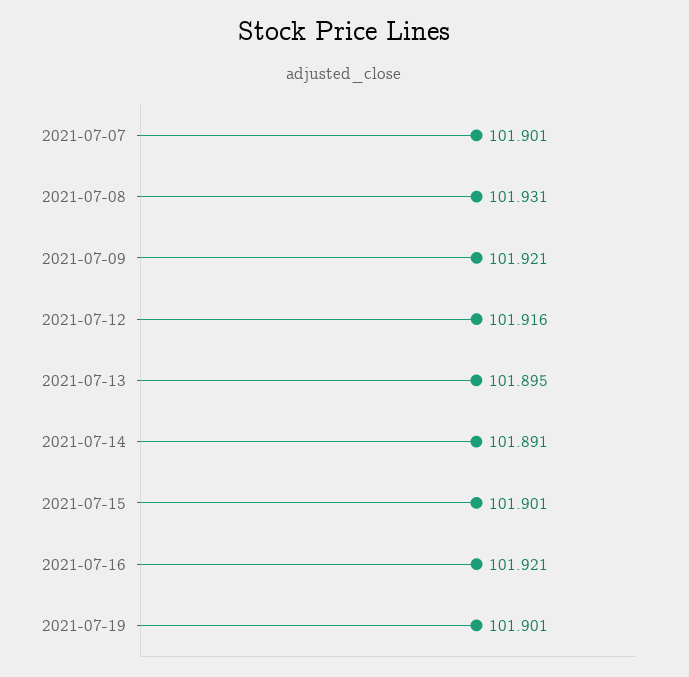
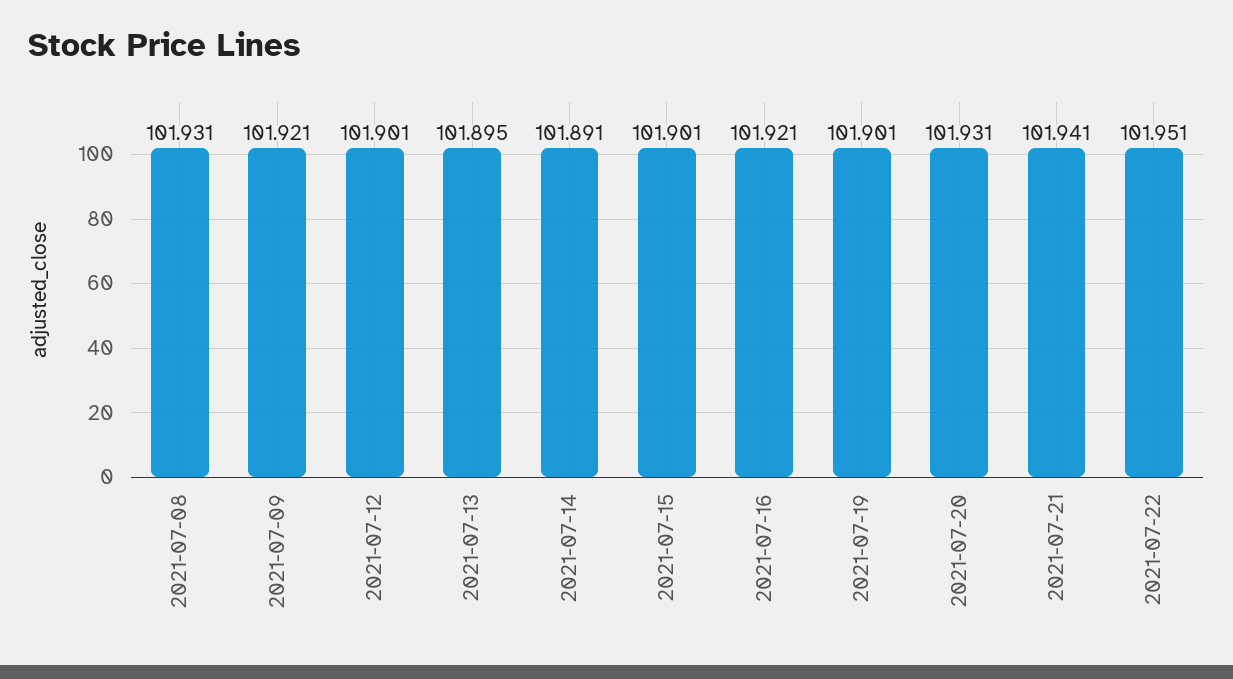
2021-07-07: 101.901 -> none
2021-07-12: 101.916 -> 101.901
2021-07-20: none -> 101.931
2021-07-21: none -> 101.941
2021-07-22: none -> 101.951

